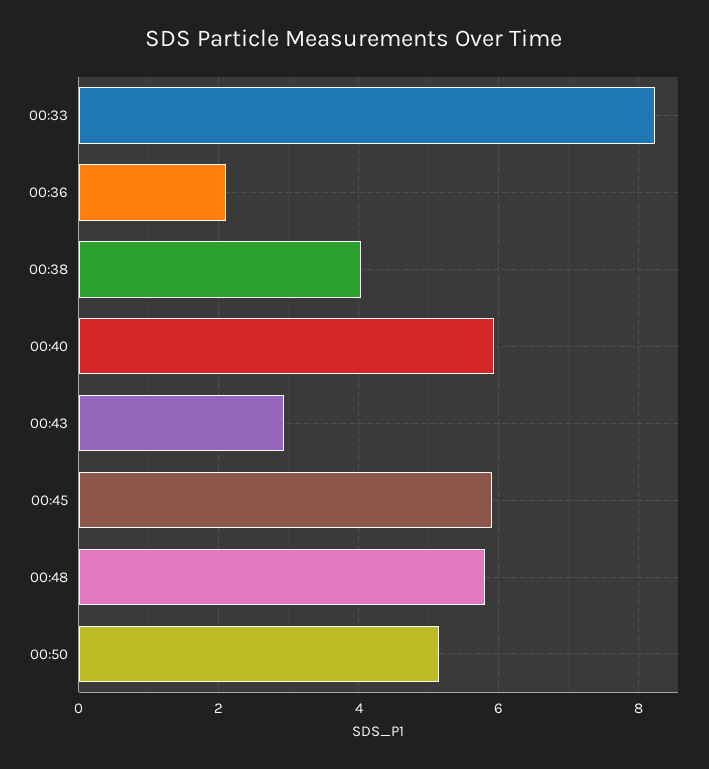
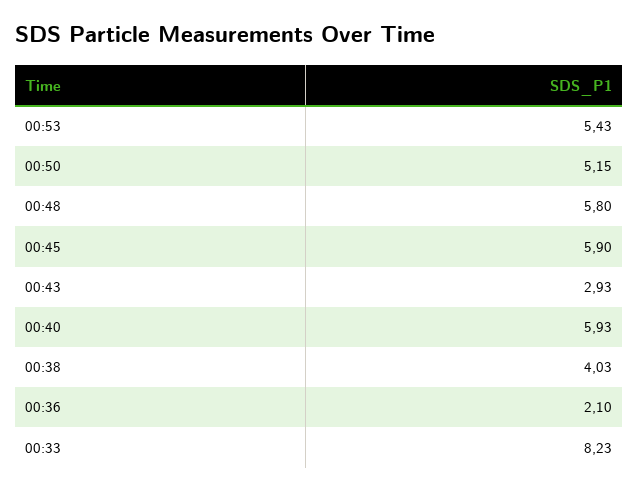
00:53: none -> 5.43

